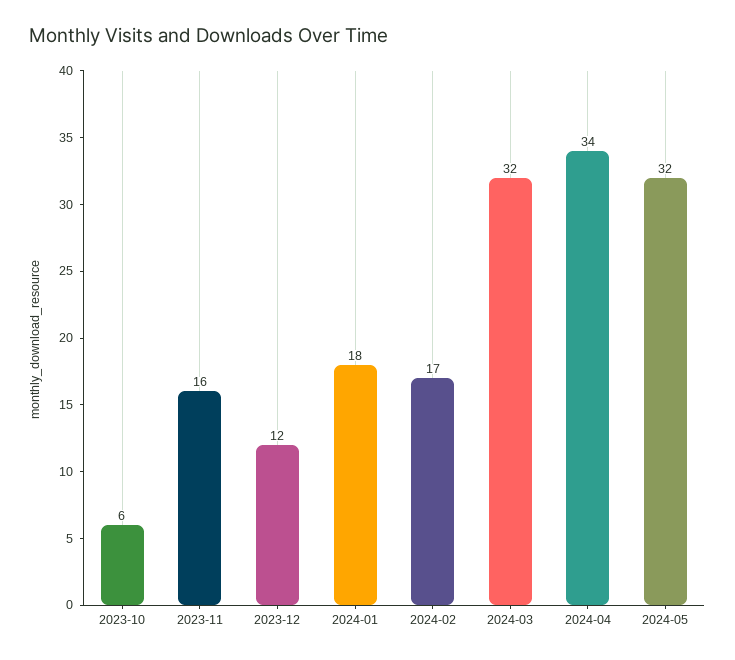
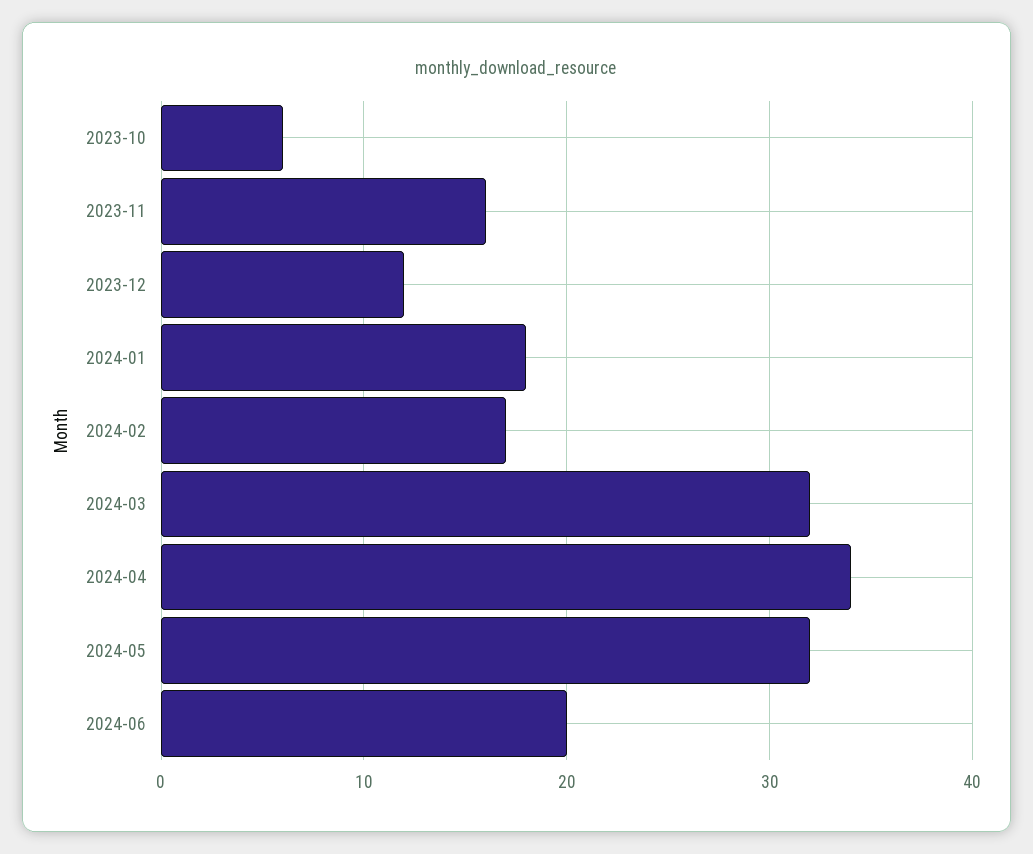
2024-06: none -> 20

